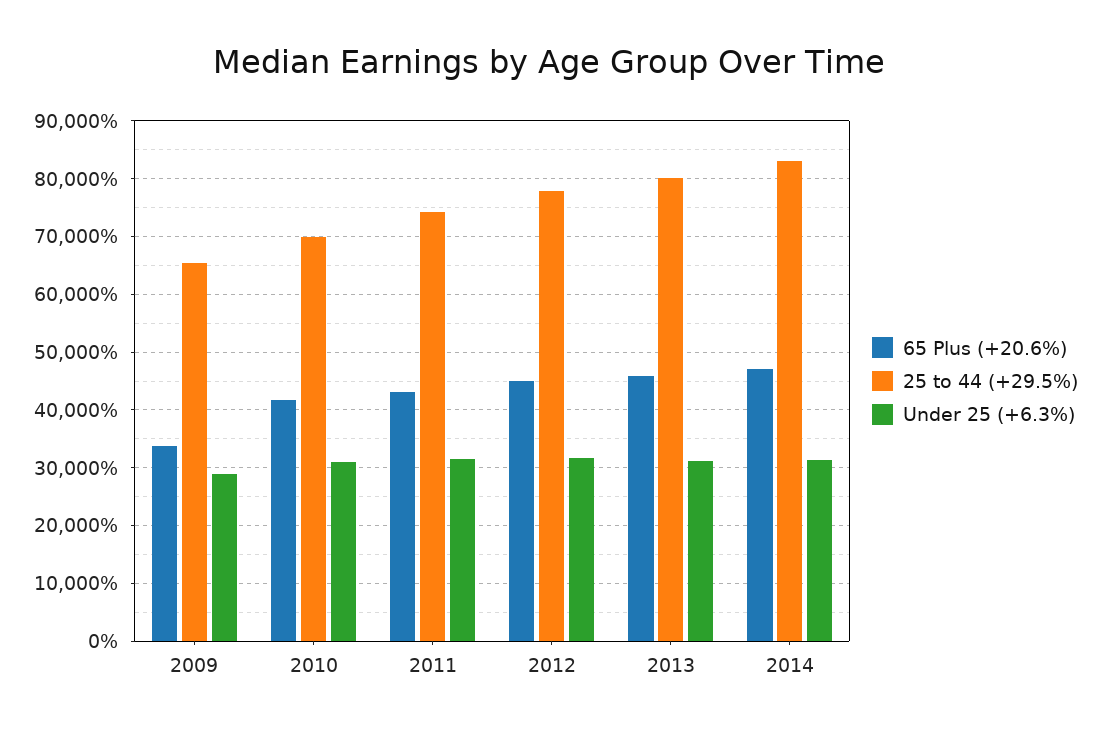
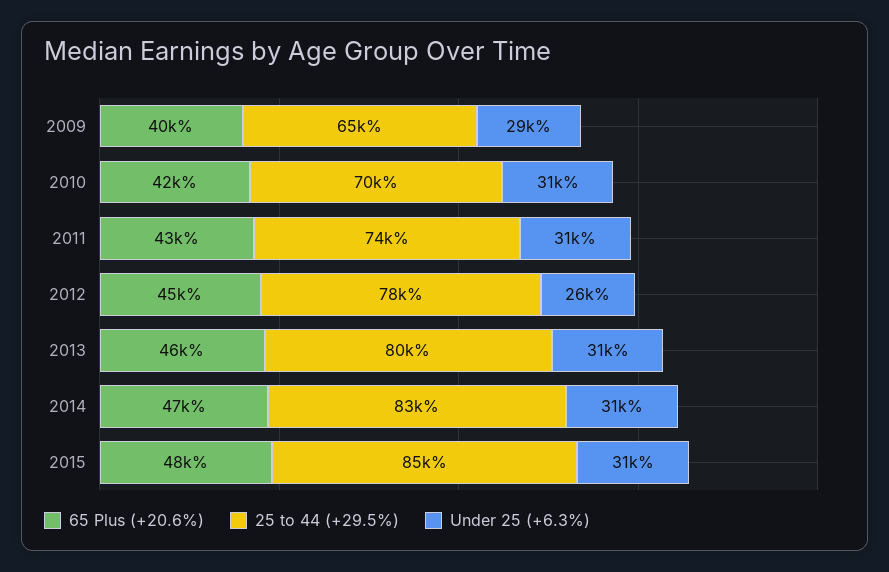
65 Plus (+20.6%), 2009: 34000 -> 40000
Under 25 (+6.3%), 2012: 32000 -> 26000
65 Plus (+20.6%), 2015: none -> 48000
25 to 44 (+29.5%), 2015: none -> 85000
Under 25 (+6.3%), 2015: none -> 31000

